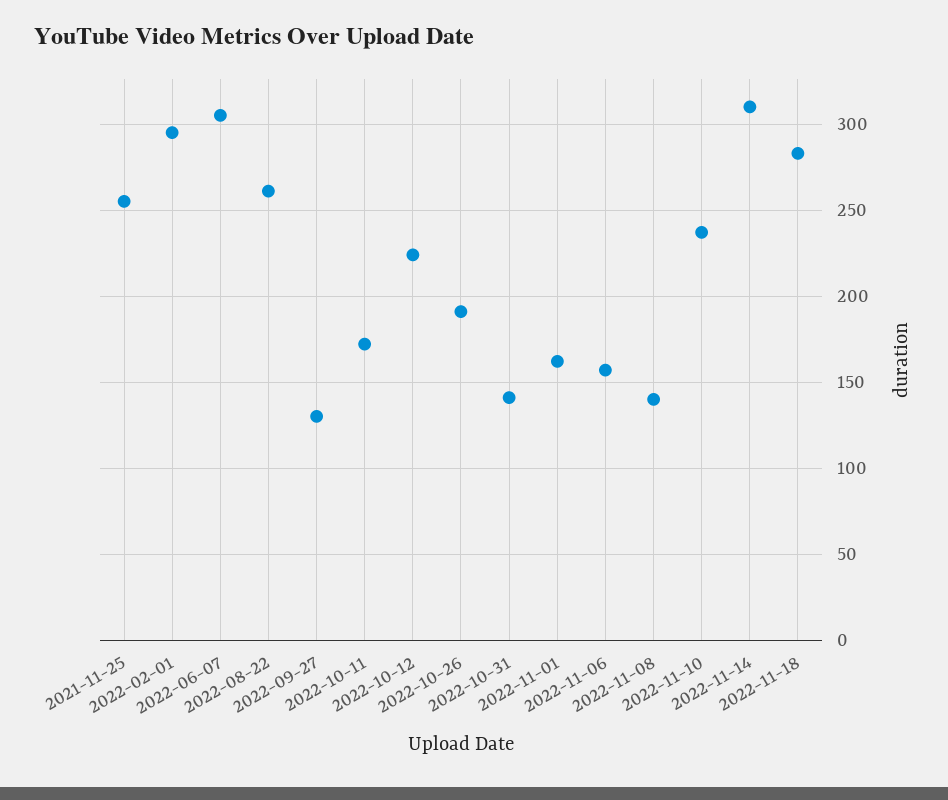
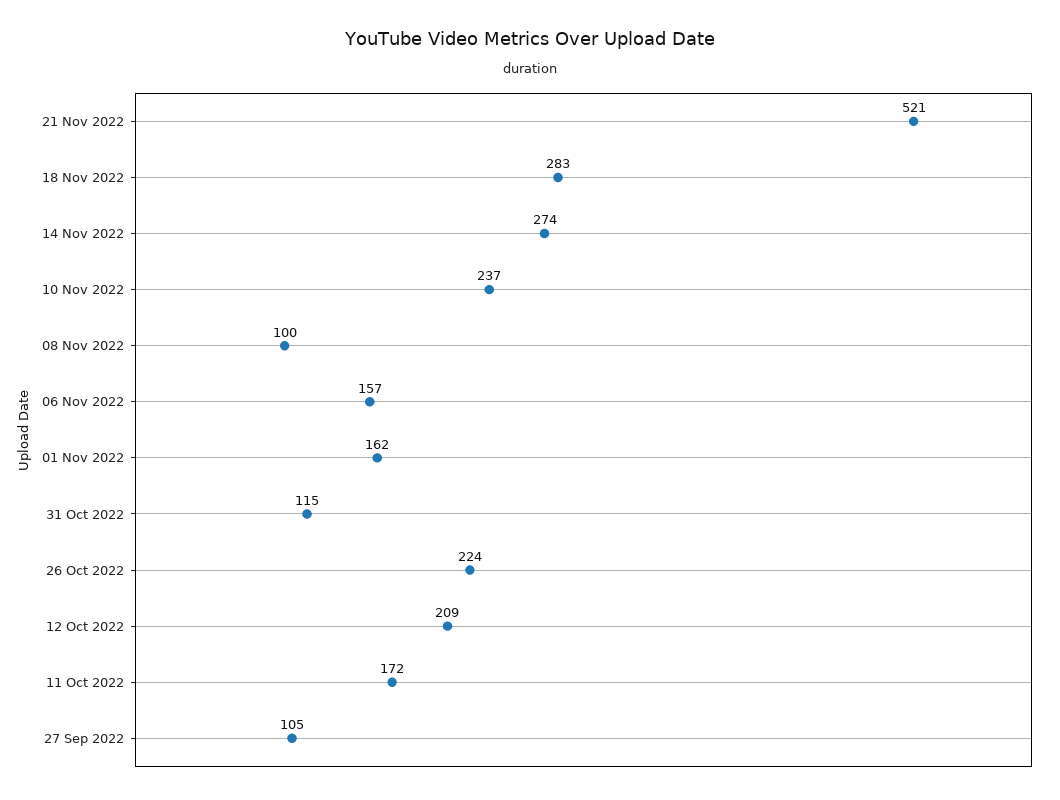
2021-11-25: 255 -> none
2022-02-01: 295 -> none
2022-06-07: 305 -> none
2022-08-22: 260 -> none
2022-09-27: 130 -> 105
2022-10-12: 225 -> 209
2022-10-26: 190 -> 224
2022-10-31: 140 -> 115
2022-11-08: 140 -> 100
2022-11-14: 310 -> 274
21 Nov 2022: none -> 521

